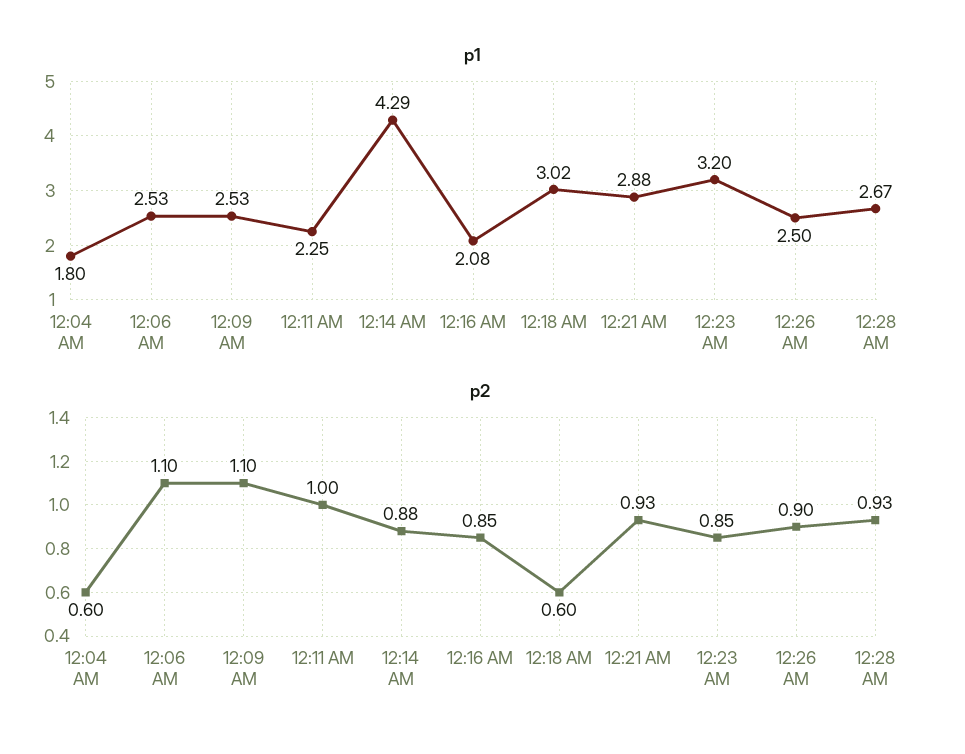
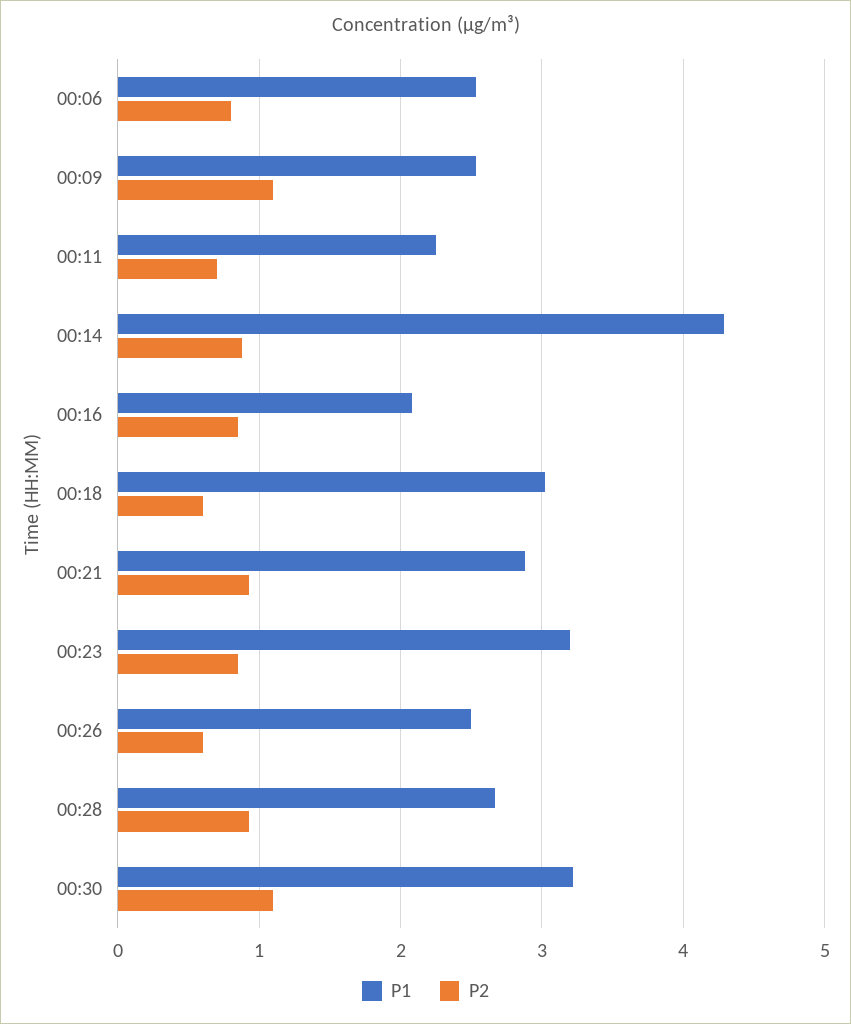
p1, 12:04 AM: 1.8 -> none
p2, 12:04 AM: 0.6 -> none
p2, 12:06 AM: 1.1 -> 0.8
p2, 12:11 AM: 1 -> 0.7
p2, 12:26 AM: 0.9 -> 0.6
p1, 00:30: none -> 3.2
p2, 00:30: none -> 1.1

